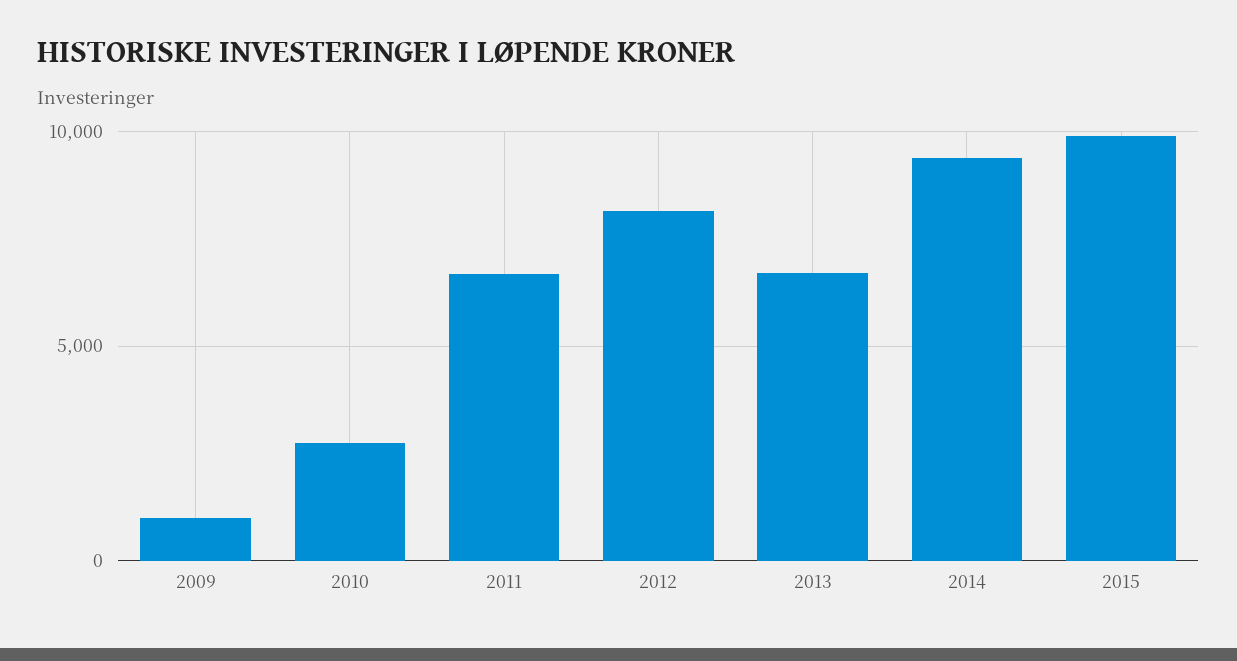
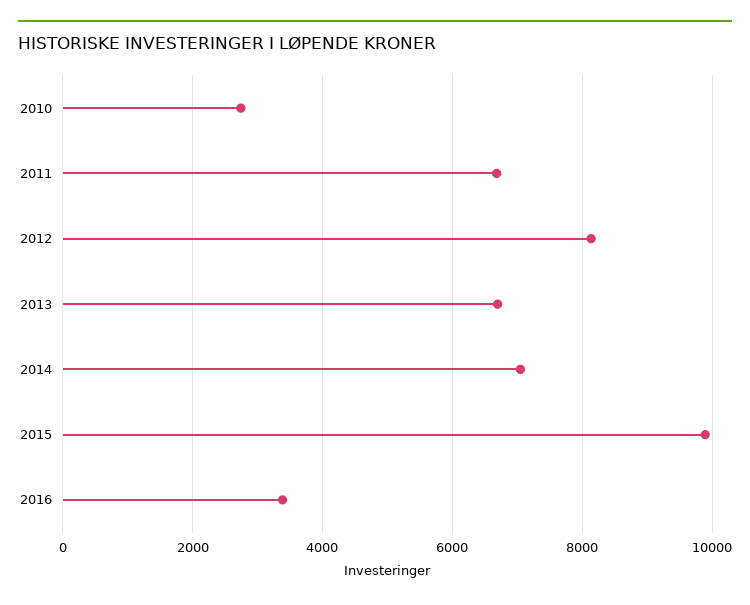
2009: 1000 -> none
2014: 9500 -> 7000
2016: none -> 3400

